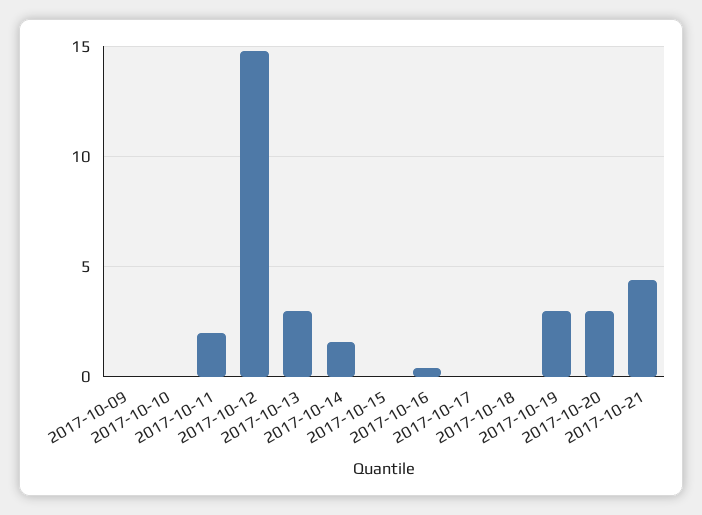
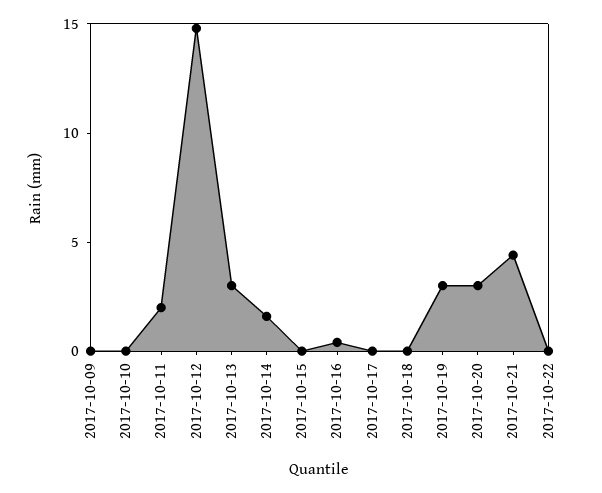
2017-10-22: none -> 0

